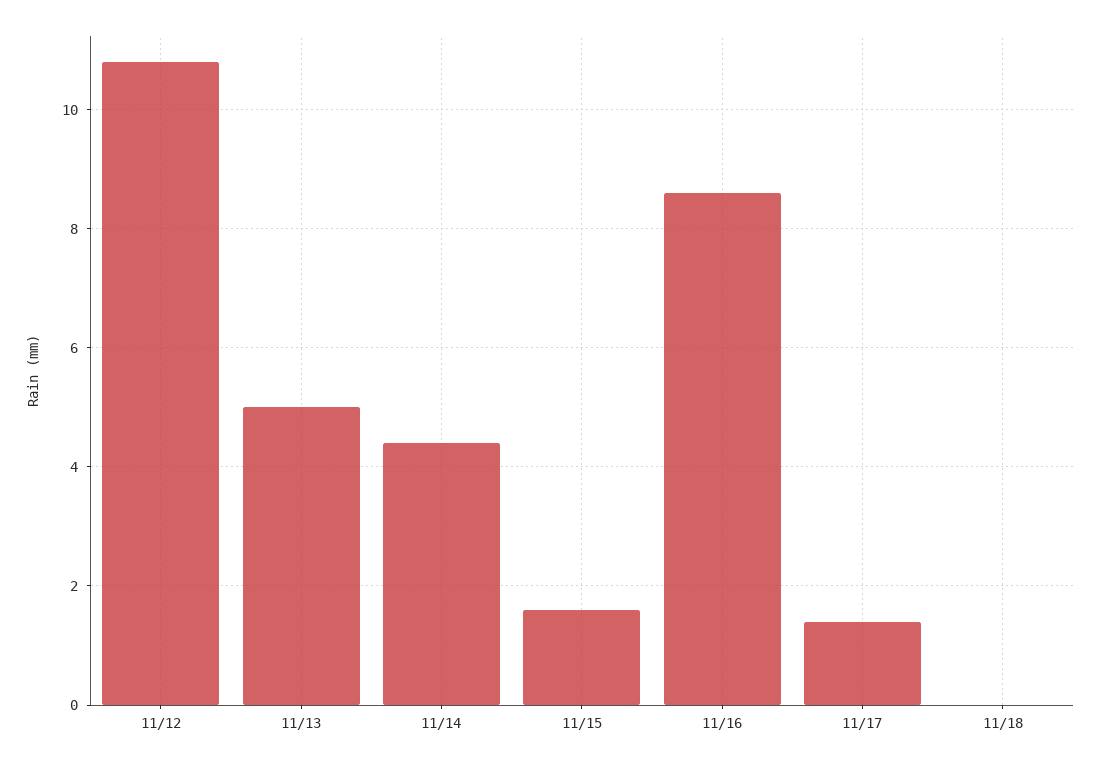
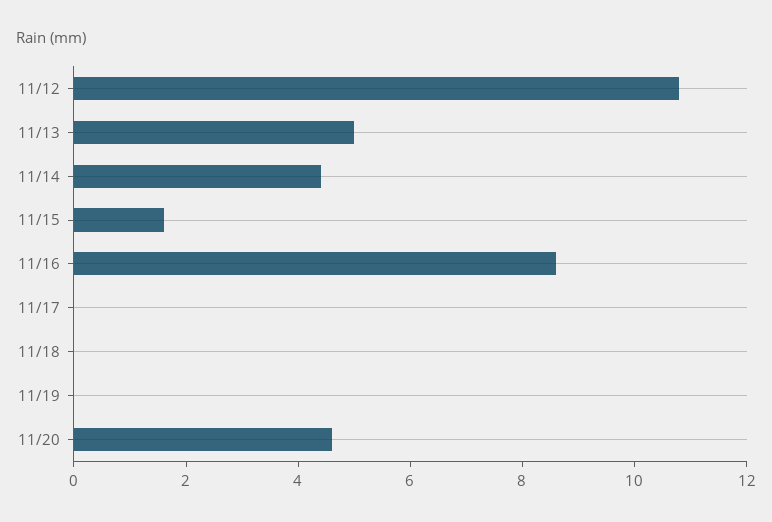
11/17: 1.5 -> 0
11/19: none -> 0
11/20: none -> 4.5

